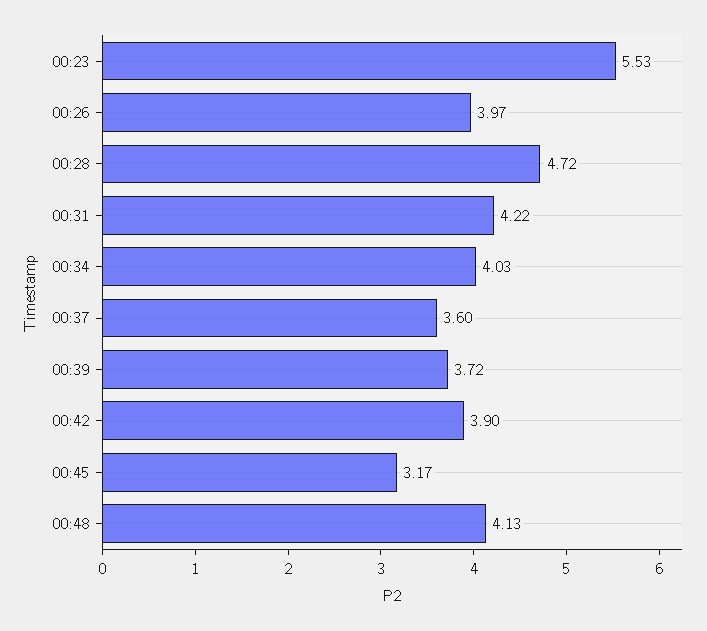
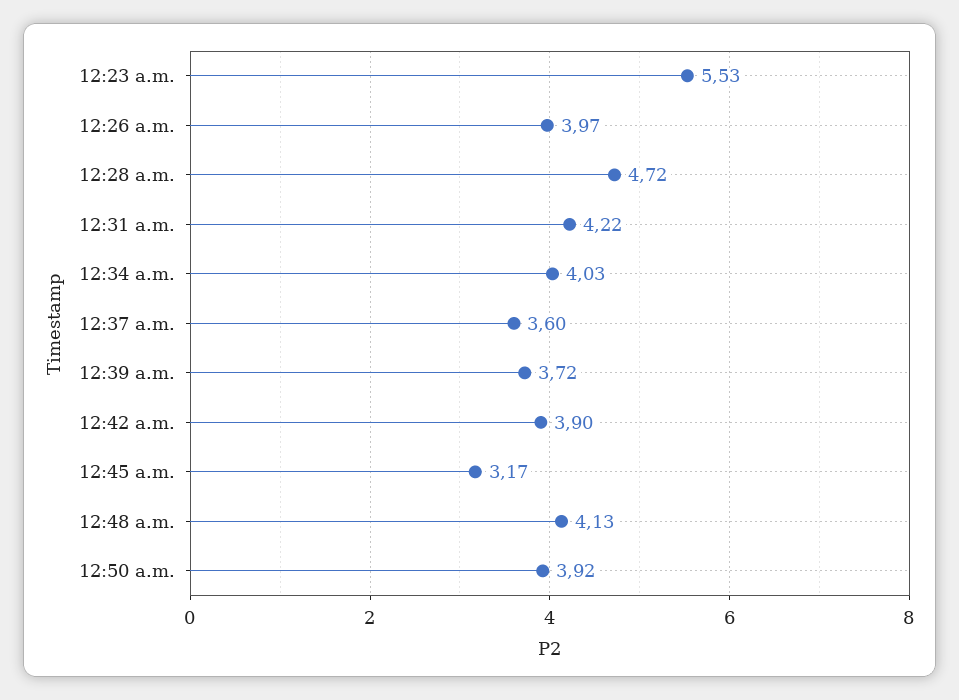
12:50 a.m.: none -> 3.92

